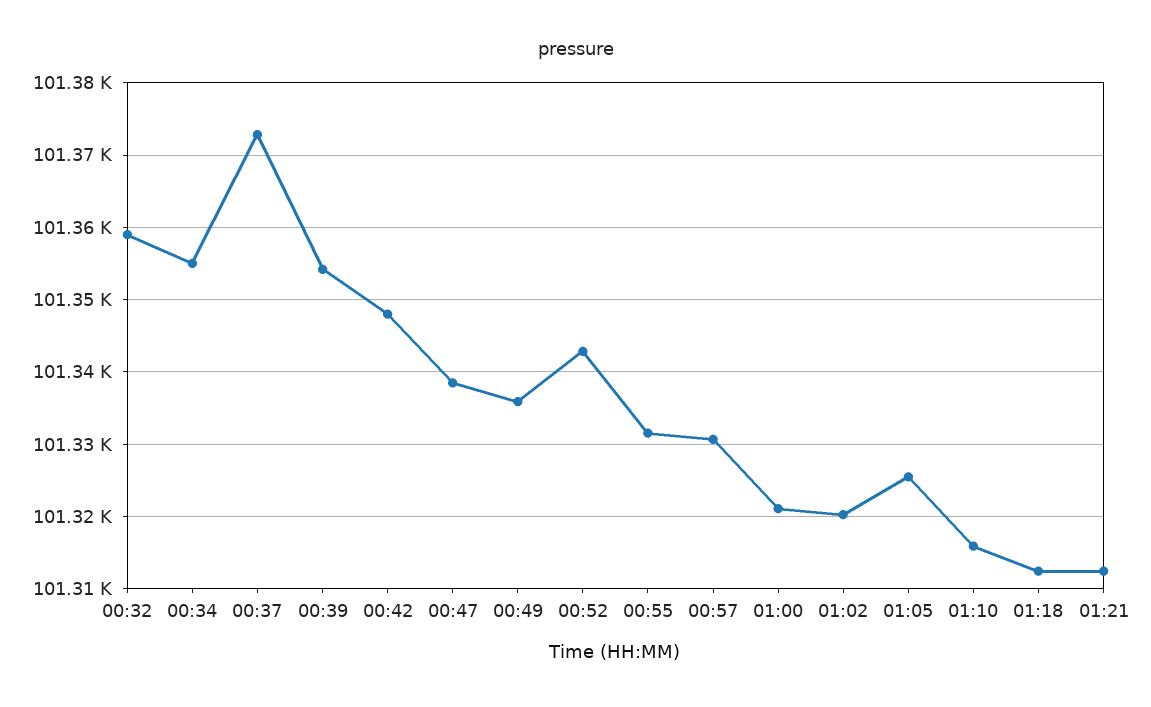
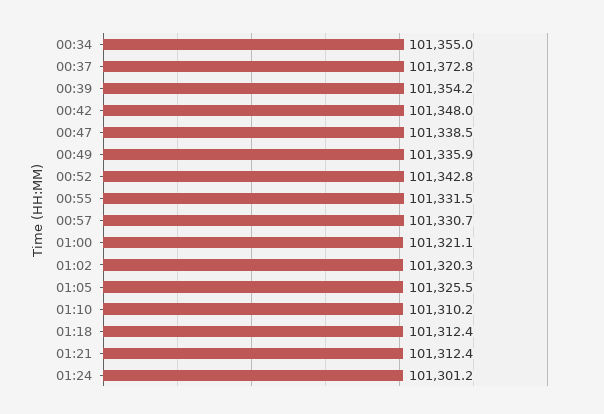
00:32: 101359 -> none
01:10: 101316 -> 101310.2
01:24: none -> 101301.2

